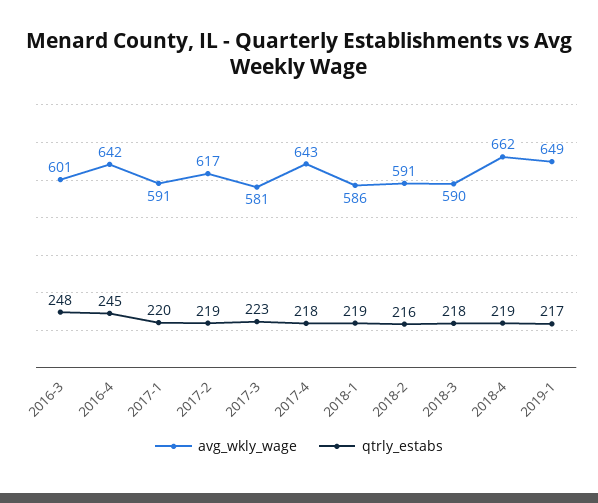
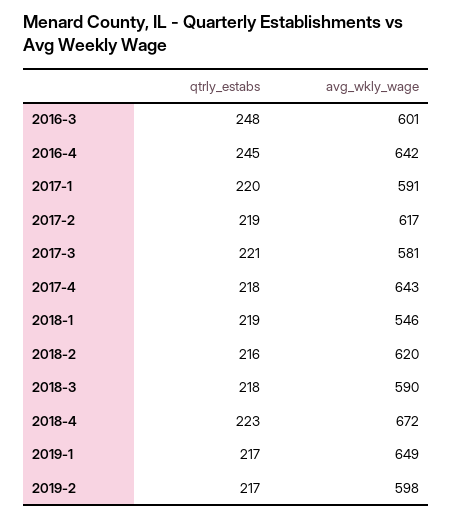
qtrly_estabs, 2017-3: 223 -> 221
avg_wkly_wage, 2018-1: 586 -> 546
avg_wkly_wage, 2018-2: 591 -> 620
avg_wkly_wage, 2018-4: 662 -> 672
qtrly_estabs, 2018-4: 219 -> 223
qtrly_estabs, 2019-2: none -> 217
avg_wkly_wage, 2019-2: none -> 598

